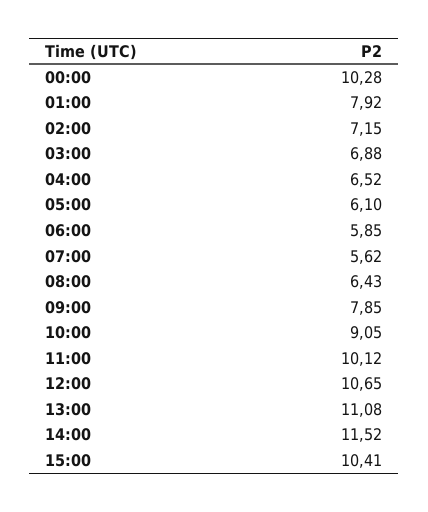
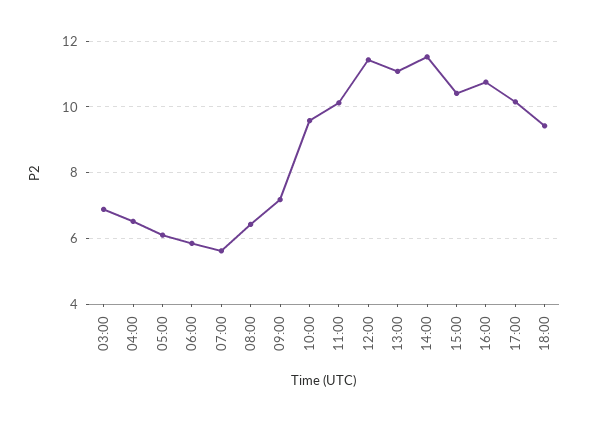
00:00: 10.28 -> none
01:00: 7.92 -> none
02:00: 7.15 -> none
09:00: 7.85 -> 7.2
10:00: 9.05 -> 9.6
12:00: 10.65 -> 11.4
16:00: none -> 10.8
17:00: none -> 10.2
18:00: none -> 9.4

